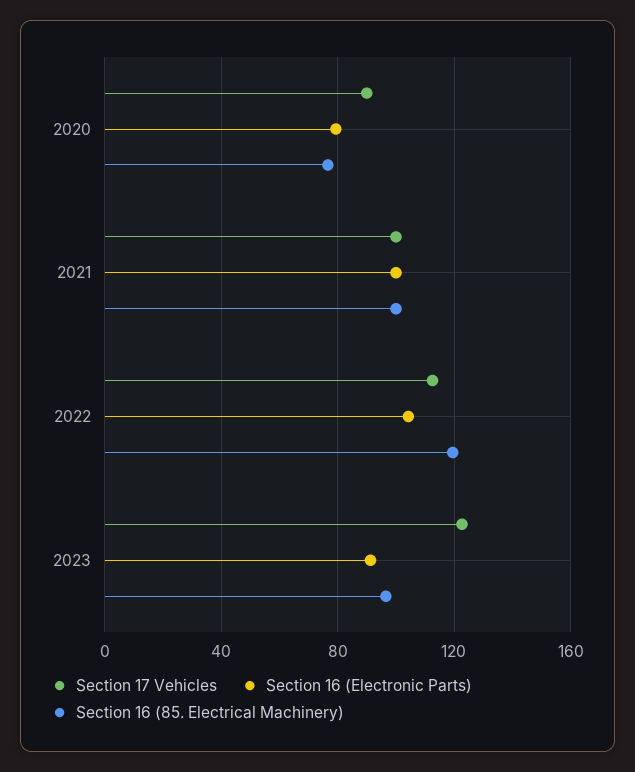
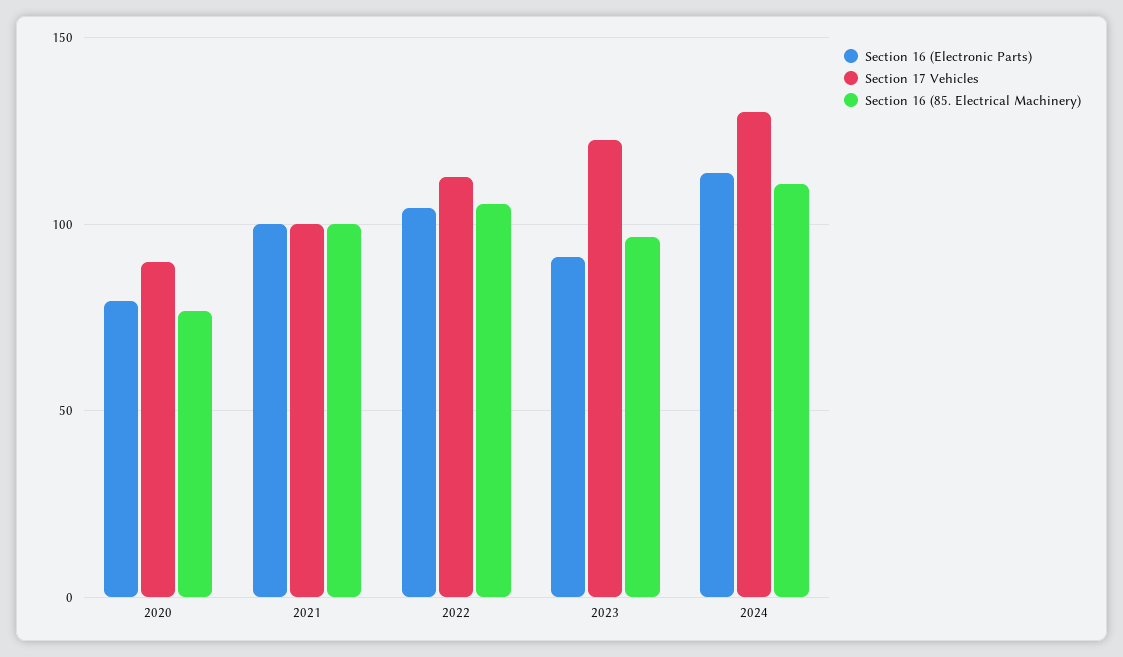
Section 16 (85. Electrical Machinery), 2022: 120 -> 105
Section 16 (Electronic Parts), 2024: none -> 115
Section 17 Vehicles, 2024: none -> 130
Section 16 (85. Electrical Machinery), 2024: none -> 110

